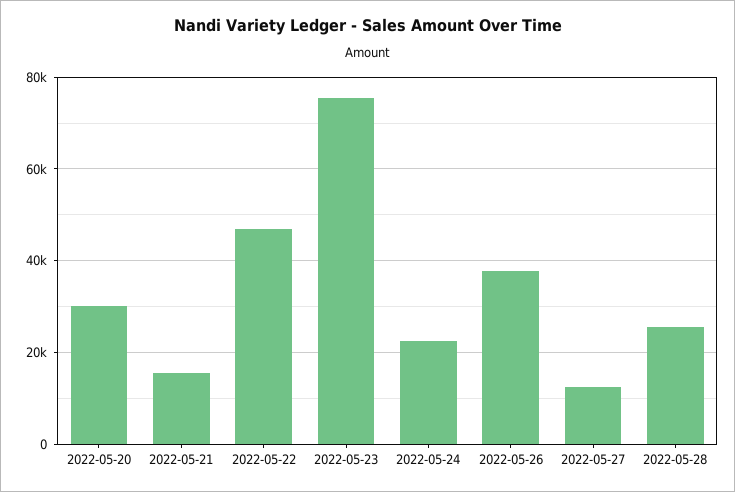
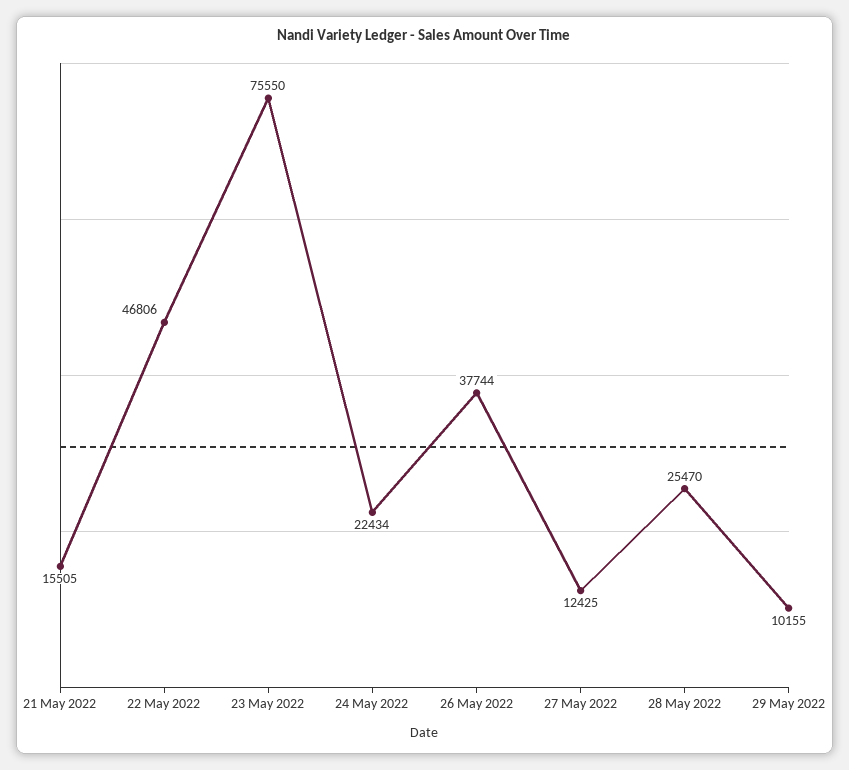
2022-05-20: 30000 -> none
29 May 2022: none -> 10155

